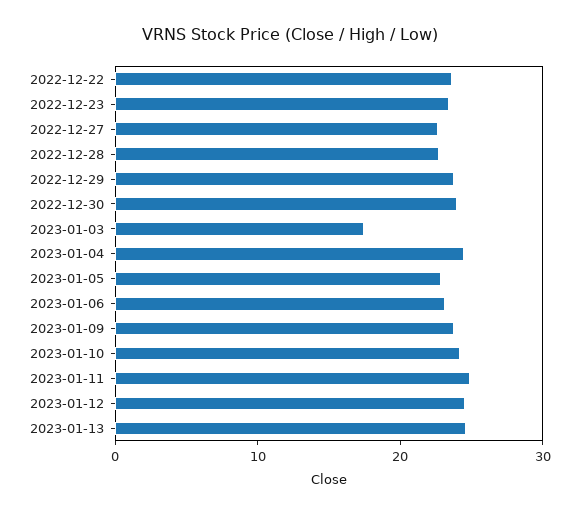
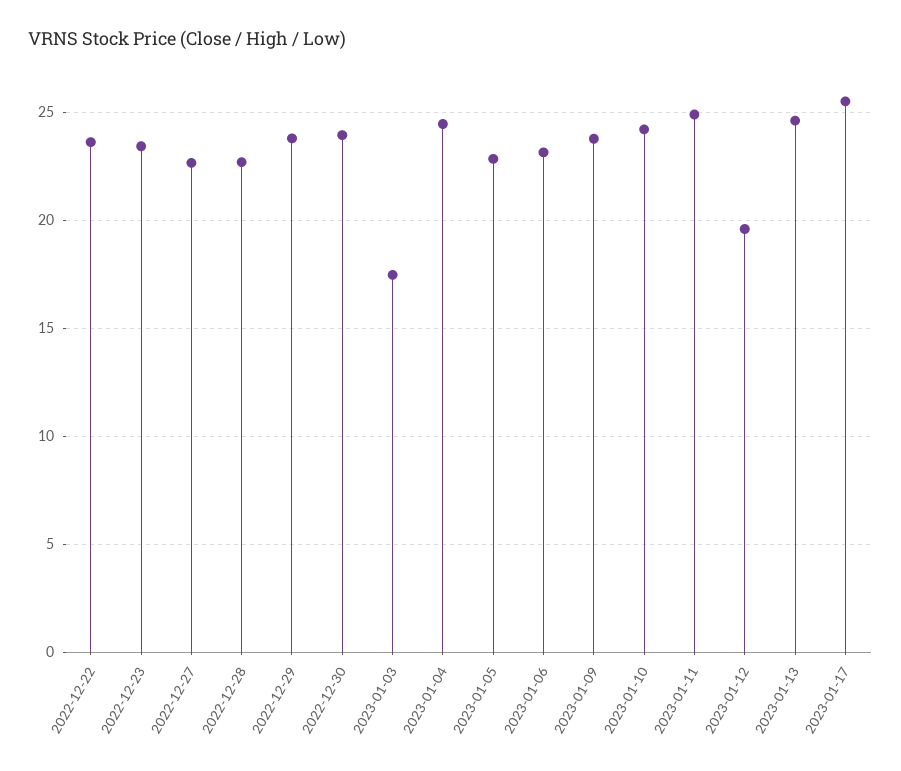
2023-01-12: 24 -> 19.5
2023-01-17: none -> 25.5

